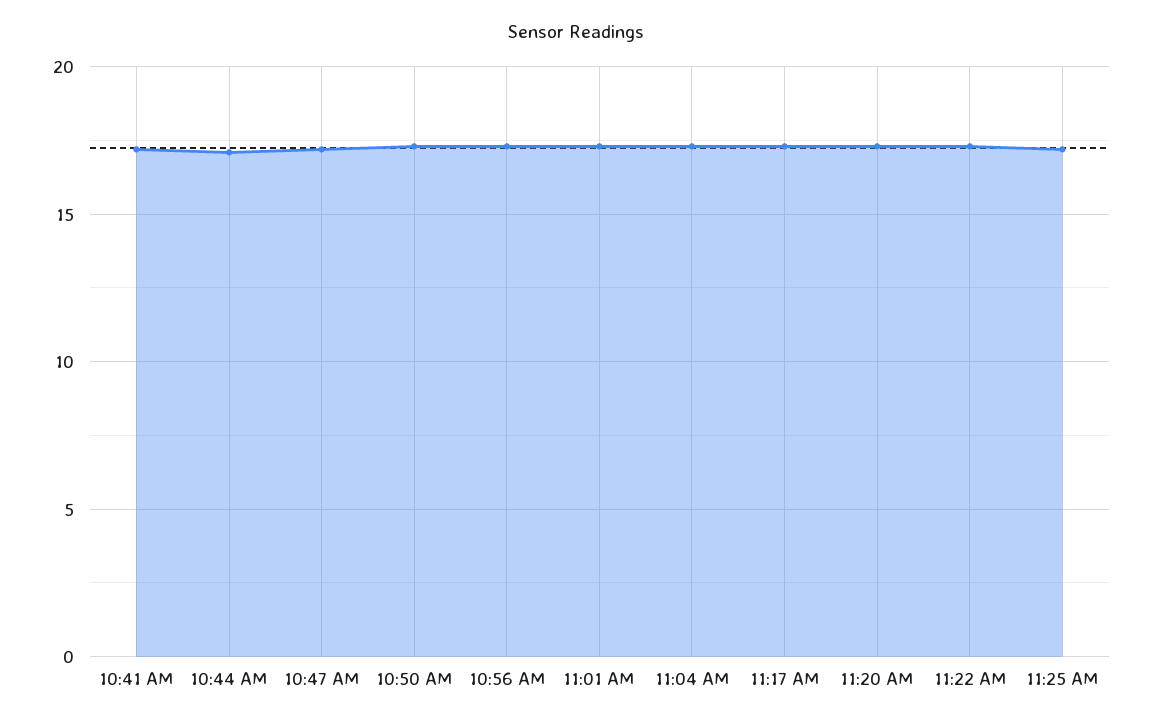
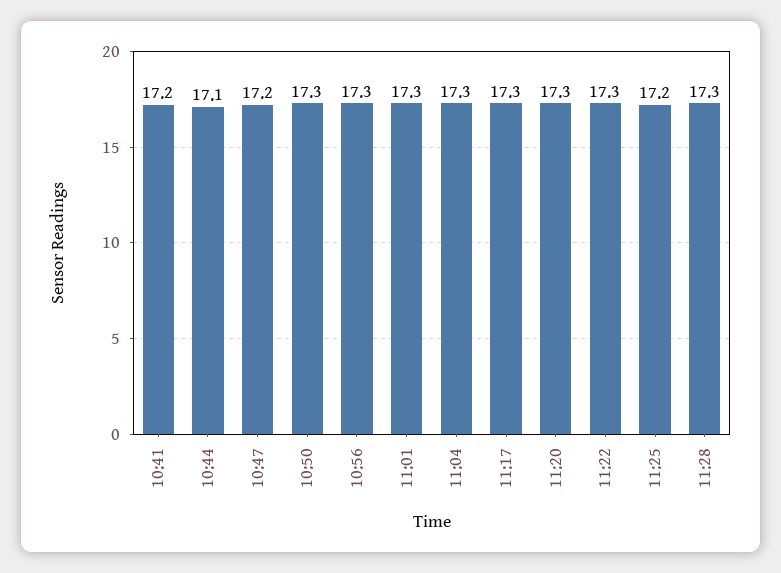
11:28: none -> 17.3

